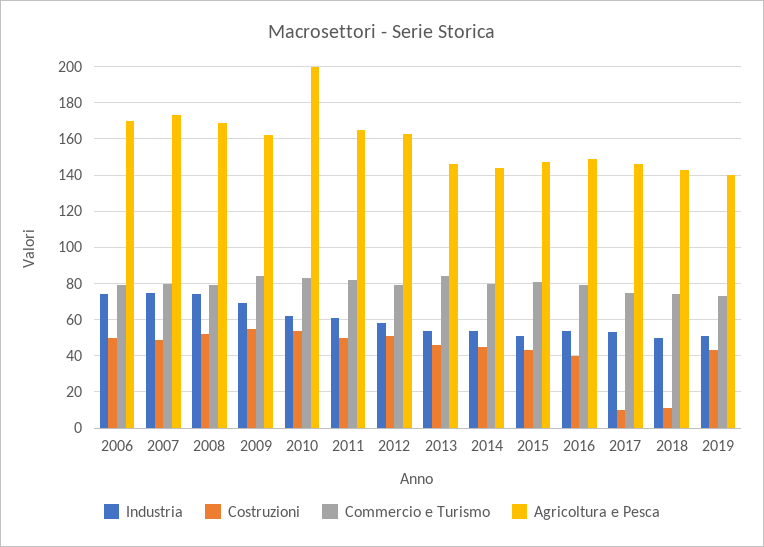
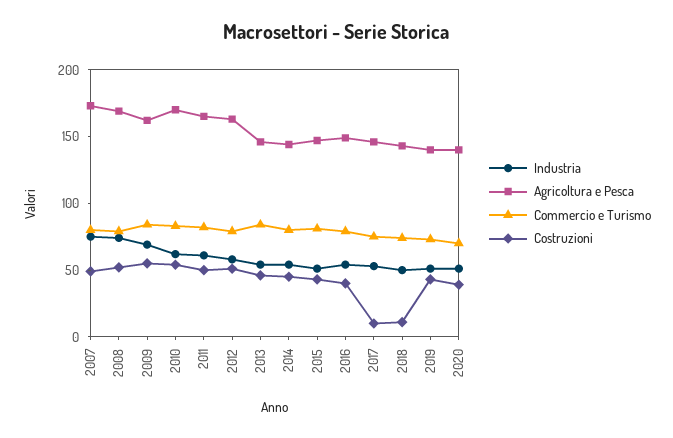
Industria, 2006: 75 -> none
Costruzioni, 2006: 50 -> none
Commercio e Turismo, 2006: 80 -> none
Agricoltura e Pesca, 2006: 170 -> none
Agricoltura e Pesca, 2010: 200 -> 170
Industria, 2020: none -> 50
Agricoltura e Pesca, 2020: none -> 140
Commercio e Turismo, 2020: none -> 70
Costruzioni, 2020: none -> 40

